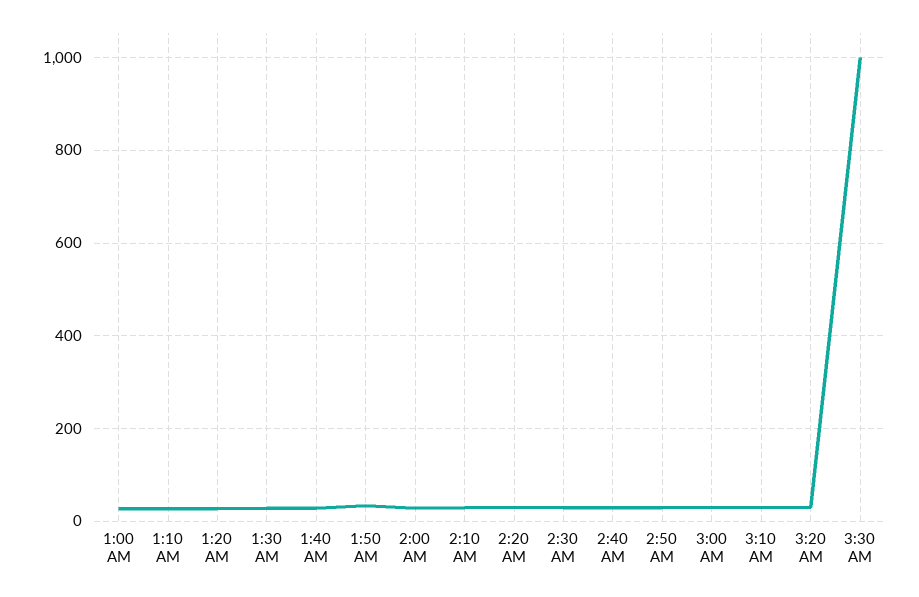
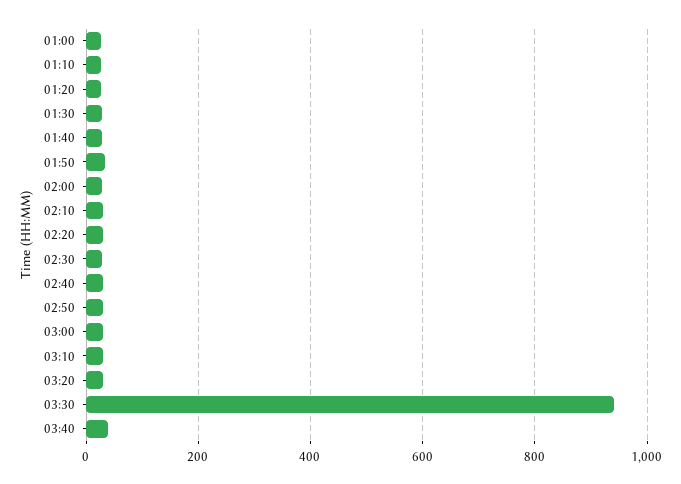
3:30 AM: 1000 -> 940
03:40: none -> 40

